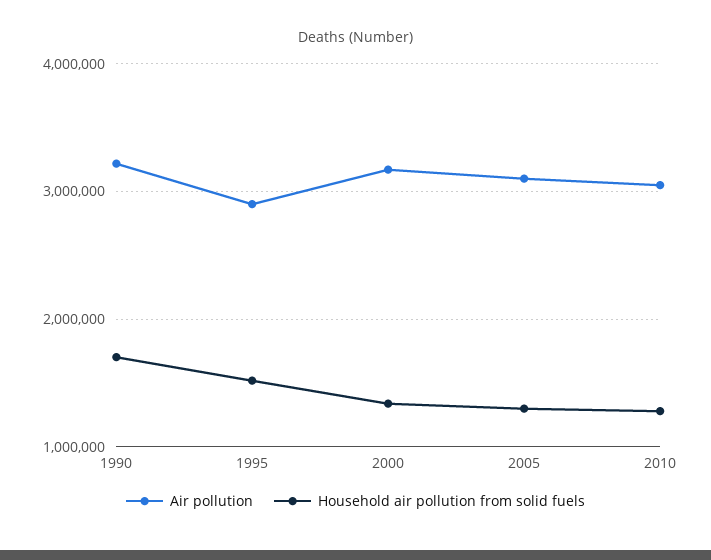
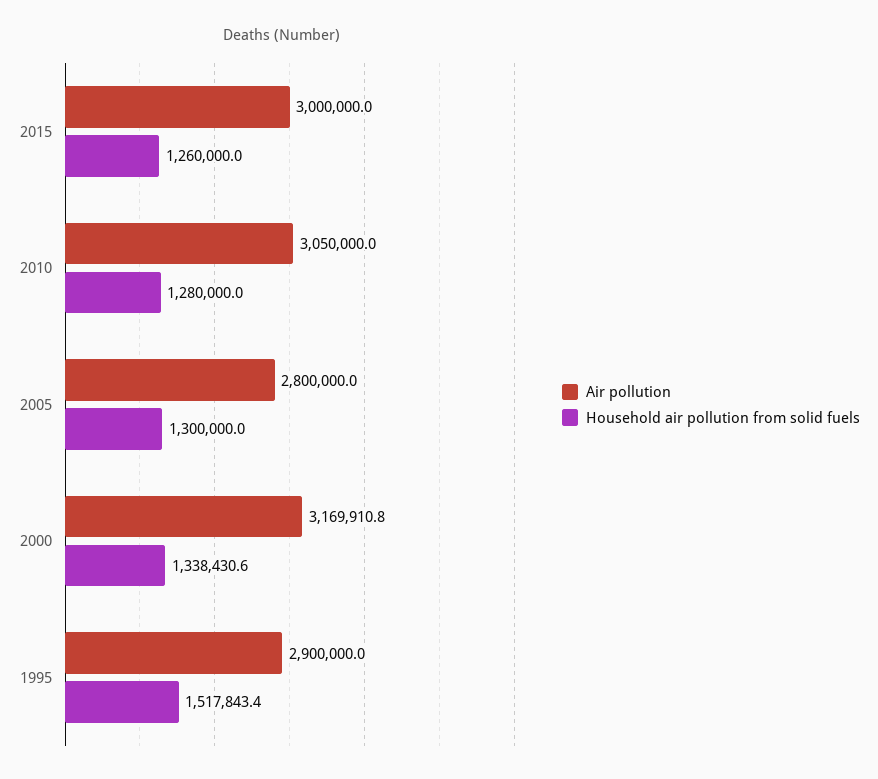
Air pollution, 1990: 3200000 -> none
Household air pollution from solid fuels, 1990: 1700000 -> none
Air pollution, 2005: 3100000 -> 2800000
Air pollution, 2015: none -> 3000000
Household air pollution from solid fuels, 2015: none -> 1260000

